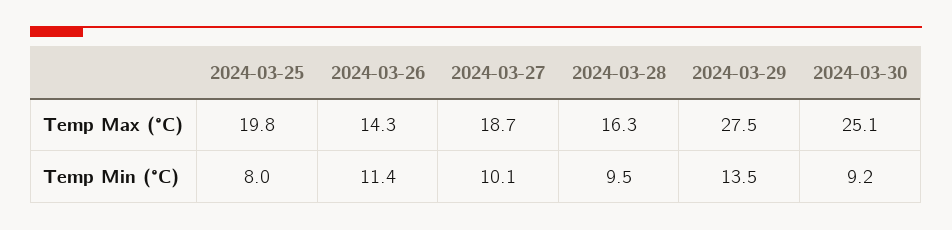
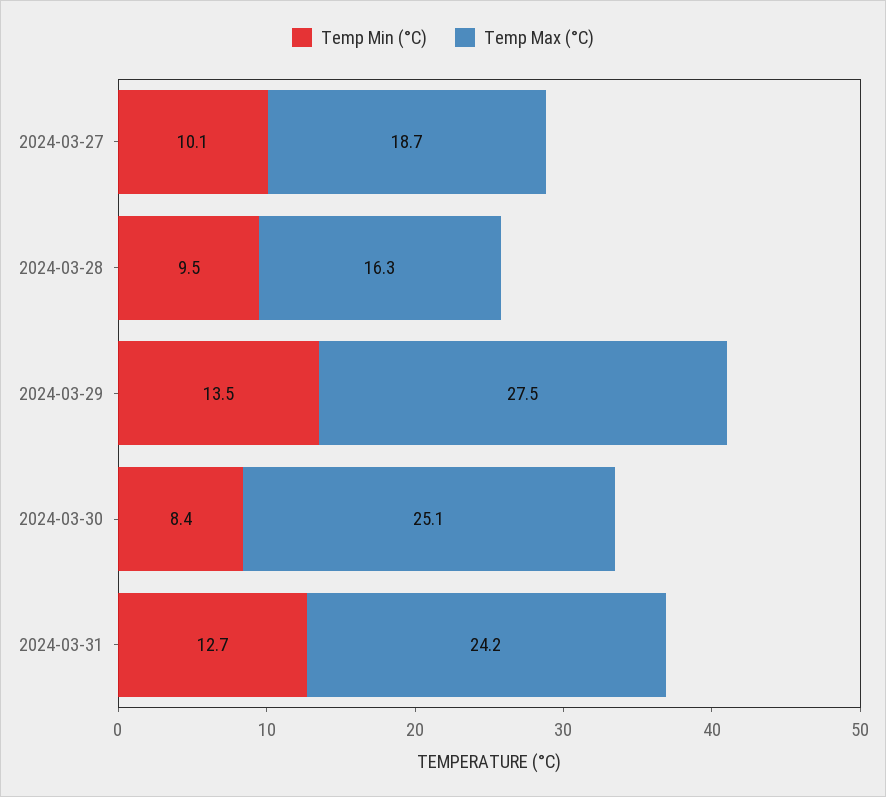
Temp Max (°C), 2024-03-25: 19.8 -> none
Temp Max (°C), 2024-03-26: 14.3 -> none
Temp Min (°C), 2024-03-25: 8 -> none
Temp Min (°C), 2024-03-26: 11.4 -> none
Temp Min (°C), 2024-03-30: 9.2 -> 8.4
Temp Min (°C), 2024-03-31: none -> 12.7
Temp Max (°C), 2024-03-31: none -> 24.2

